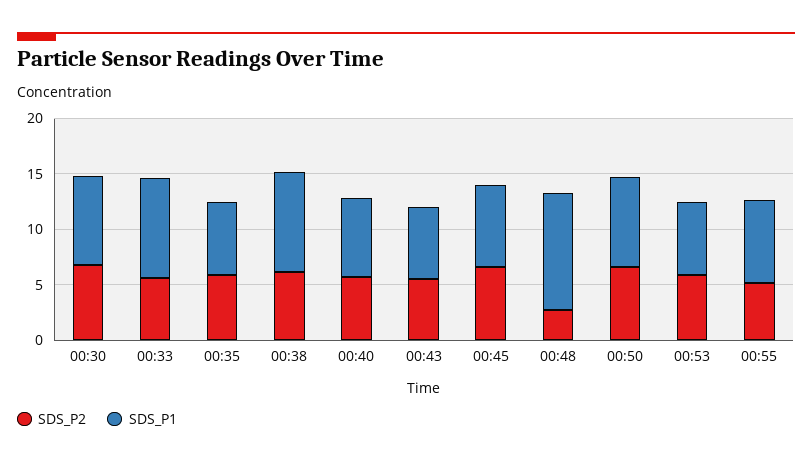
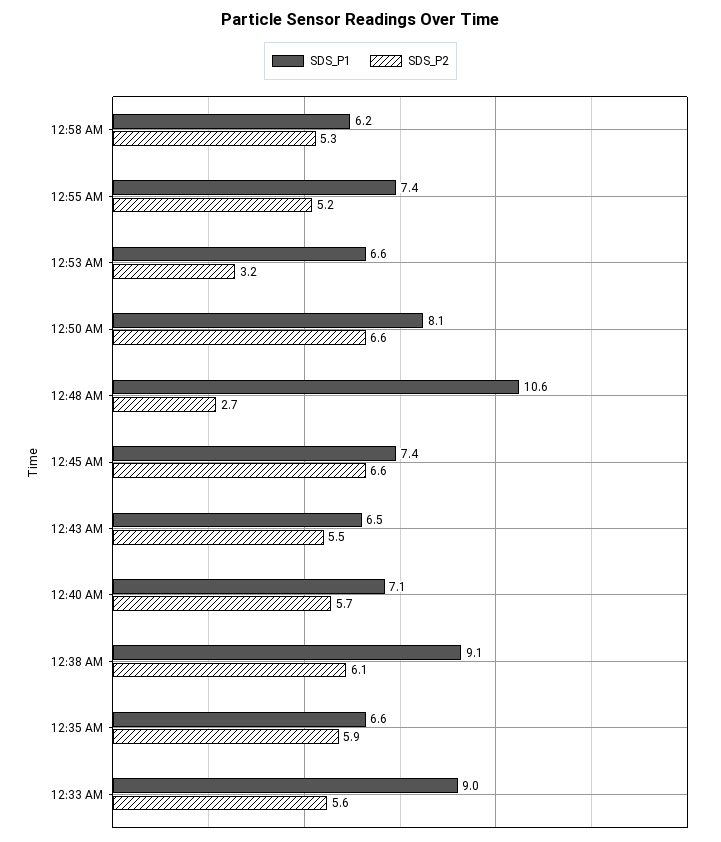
SDS_P2, 00:30: 7 -> none
SDS_P1, 00:30: 8 -> none
SDS_P2, 00:53: 6 -> 3.2
SDS_P1, 12:58 AM: none -> 6.2
SDS_P2, 12:58 AM: none -> 5.3

